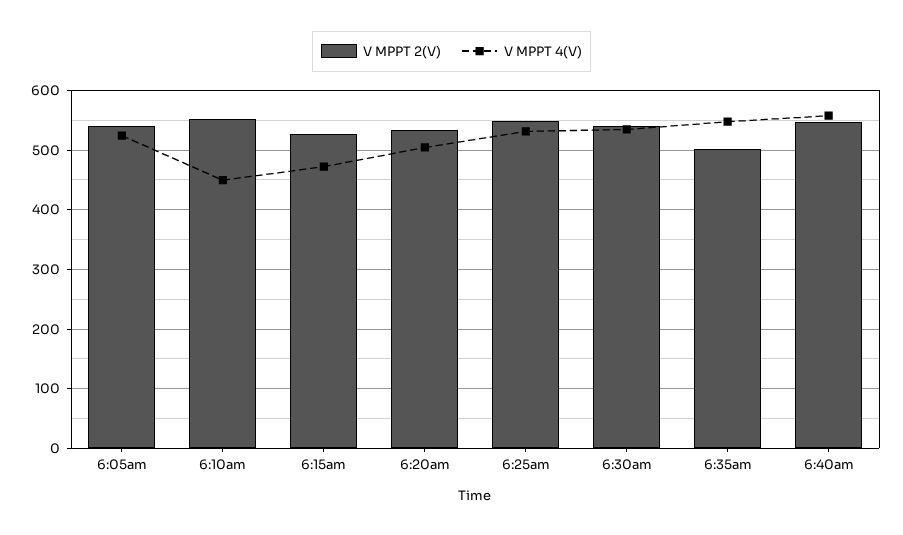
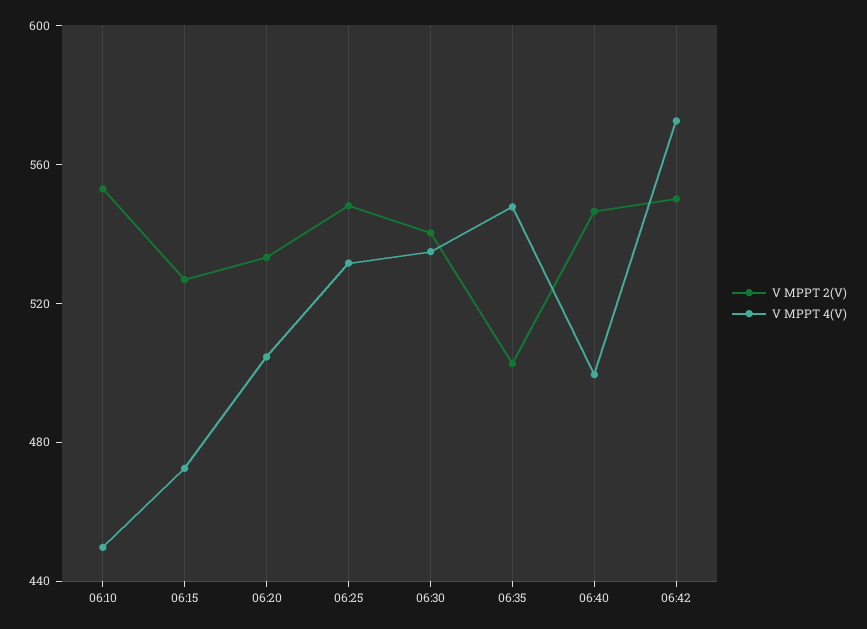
V MPPT 2(V), 6:05am: 540 -> none
V MPPT 4(V), 6:05am: 520 -> none
V MPPT 4(V), 6:40am: 560 -> 500
V MPPT 2(V), 06:42: none -> 550
V MPPT 4(V), 06:42: none -> 570

